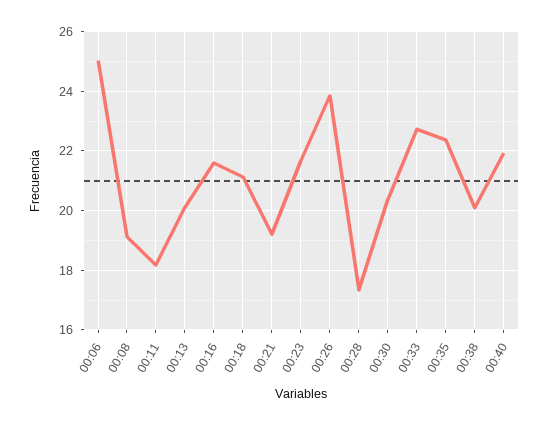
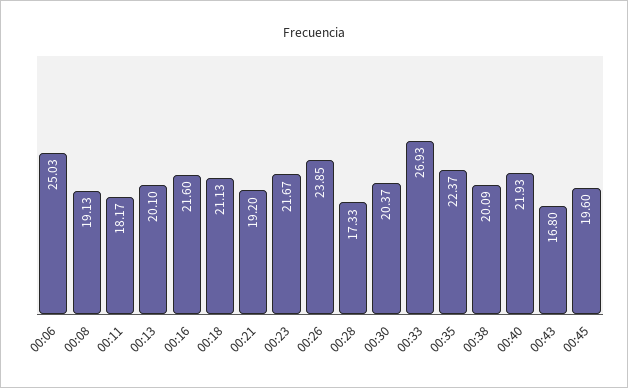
00:33: 22.75 -> 26.93
00:43: none -> 16.8
00:45: none -> 19.6

